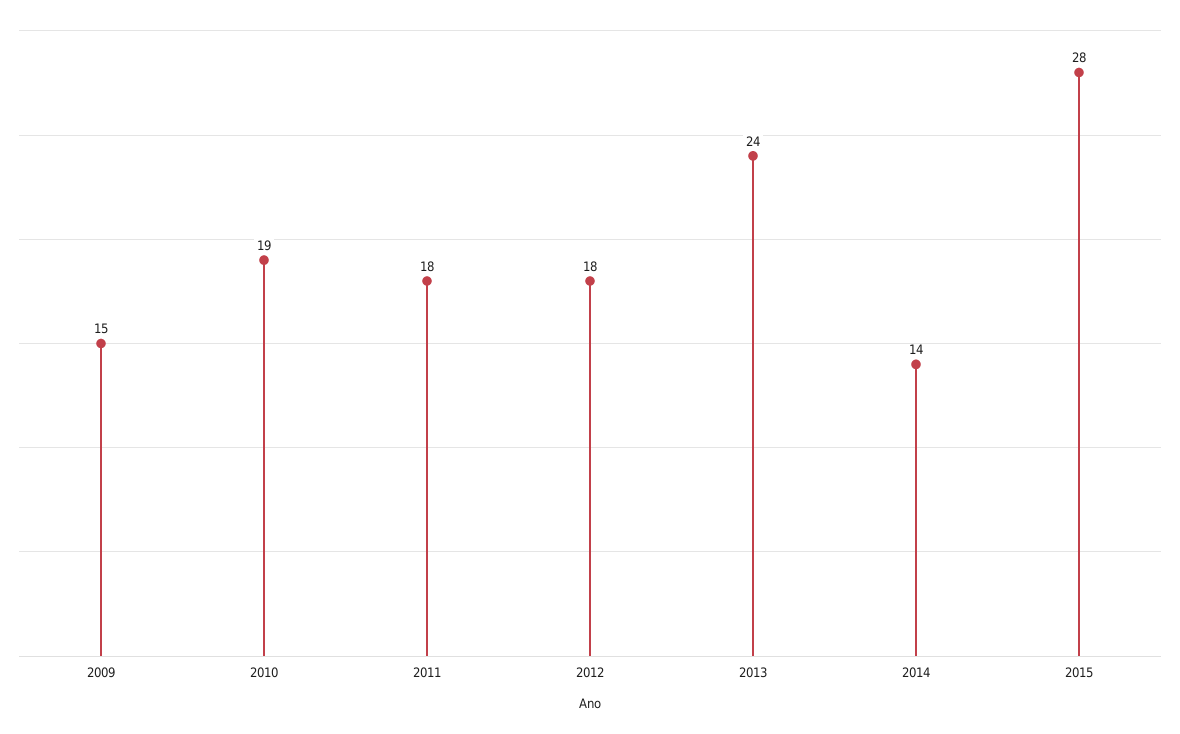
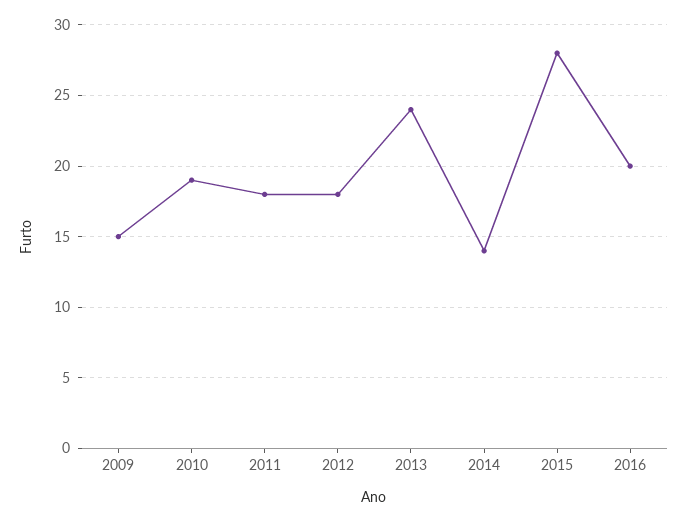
2016: none -> 20

